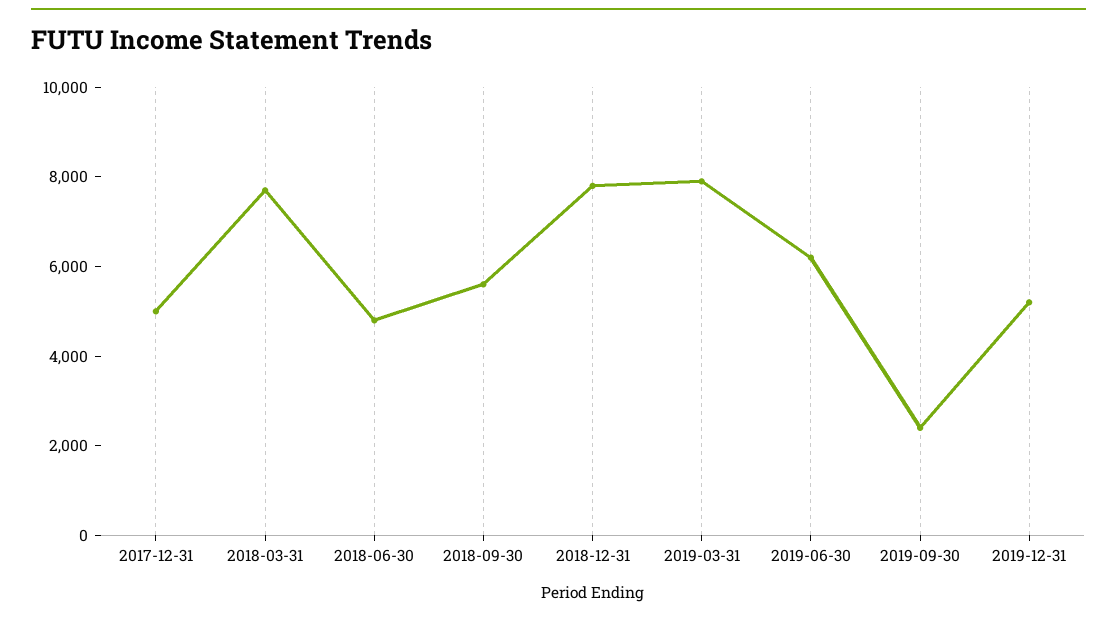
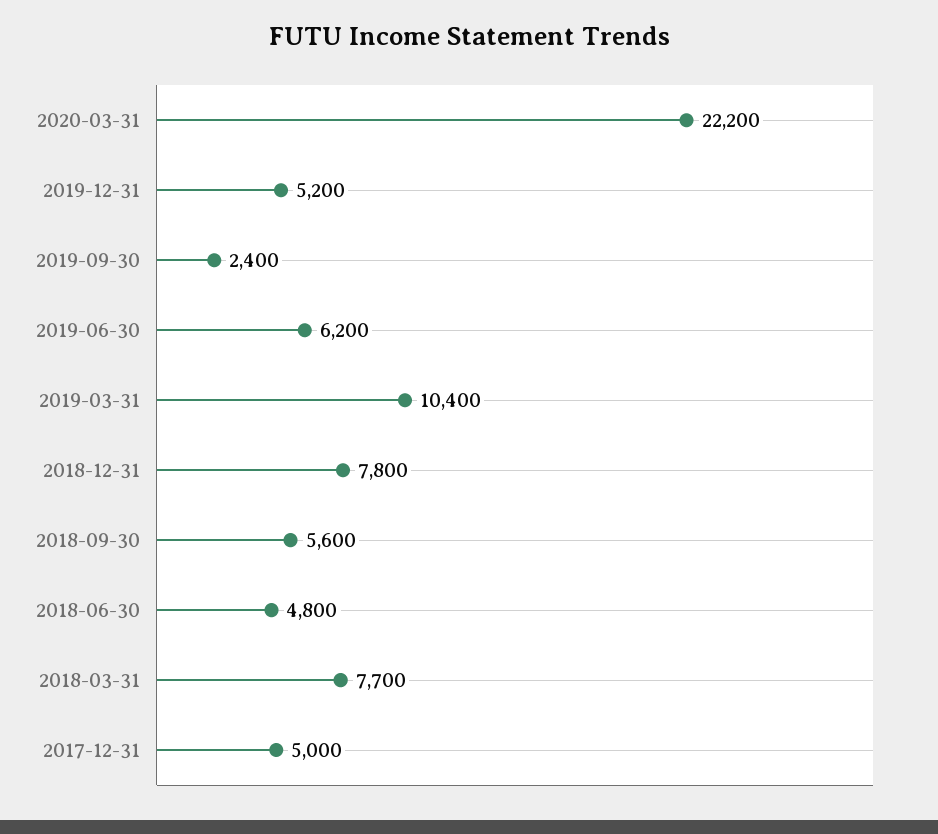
2019-03-31: 8000 -> 10400
2020-03-31: none -> 22200

